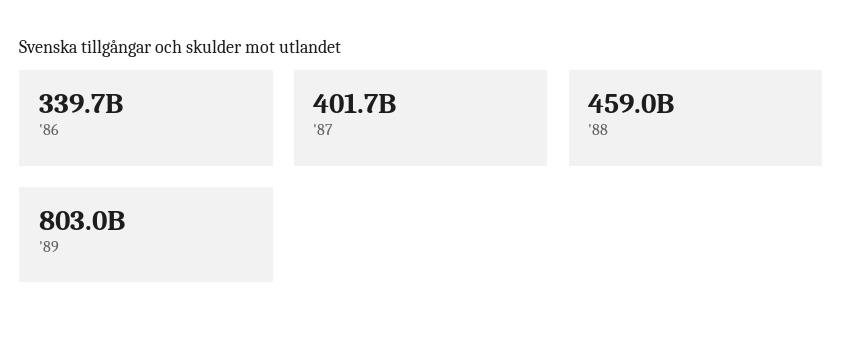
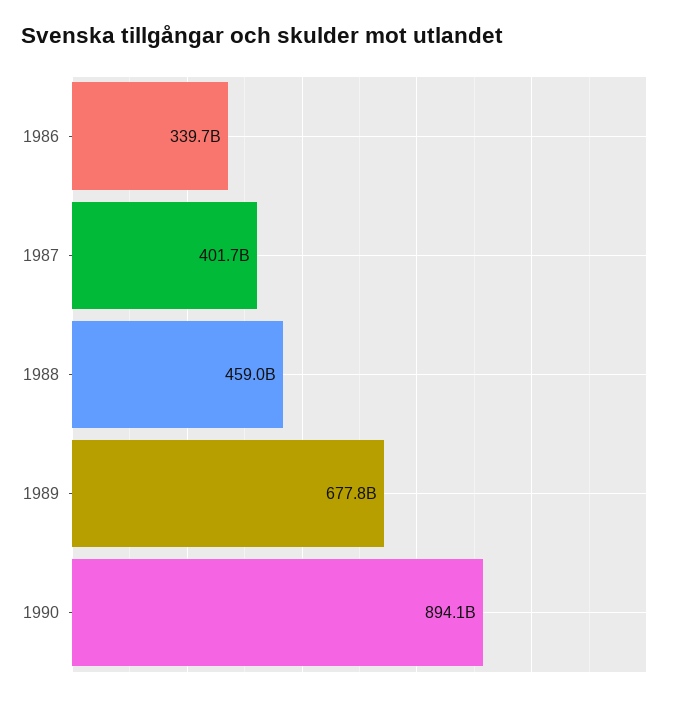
'89: 803000000000 -> 677800000000
1990: none -> 894100000000

